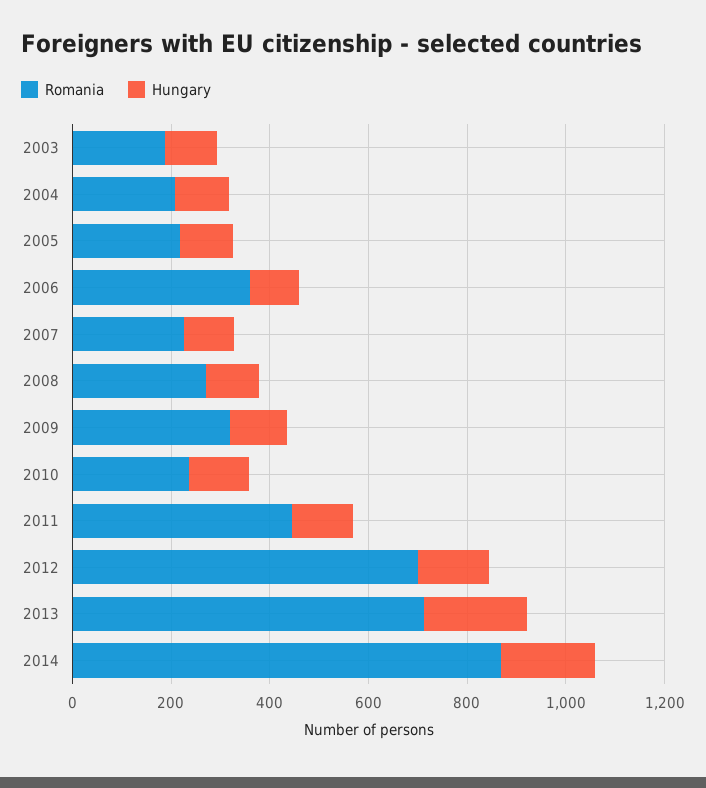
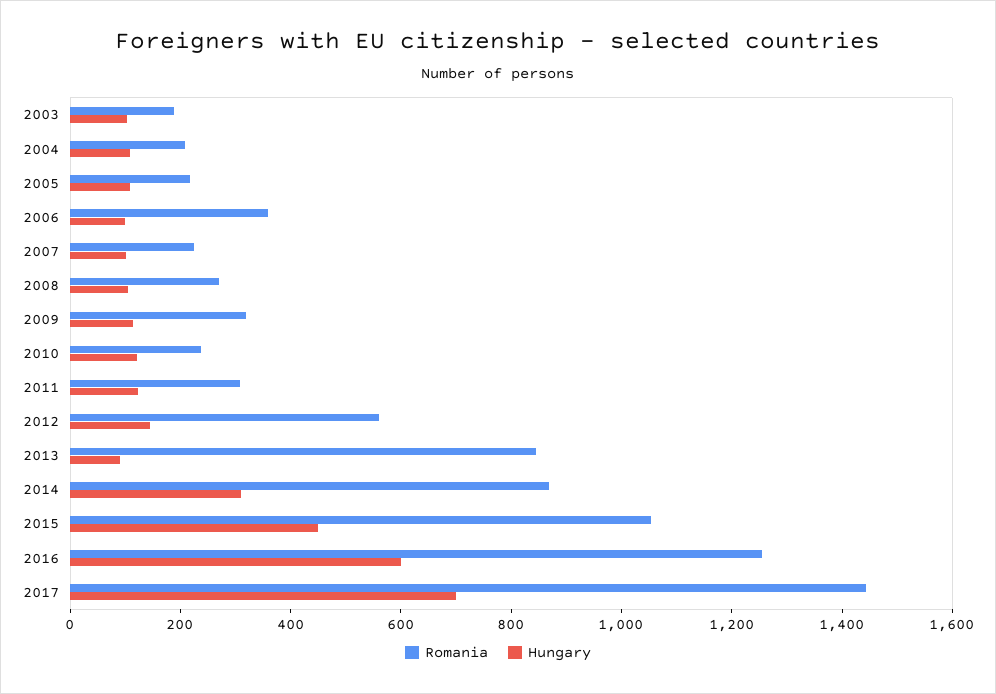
Romania, 2011: 450 -> 300
Romania, 2012: 700 -> 550
Romania, 2013: 700 -> 850
Hungary, 2013: 200 -> 100
Hungary, 2014: 200 -> 300
Romania, 2015: none -> 1050
Hungary, 2015: none -> 450
Romania, 2016: none -> 1250
Hungary, 2016: none -> 600
Romania, 2017: none -> 1450
Hungary, 2017: none -> 700

